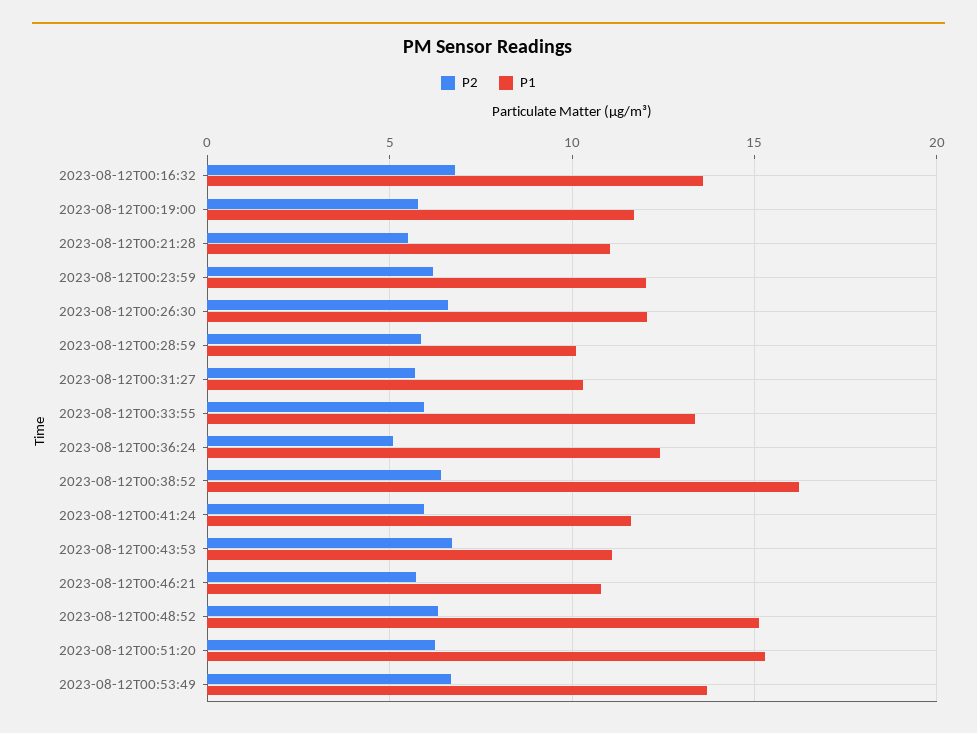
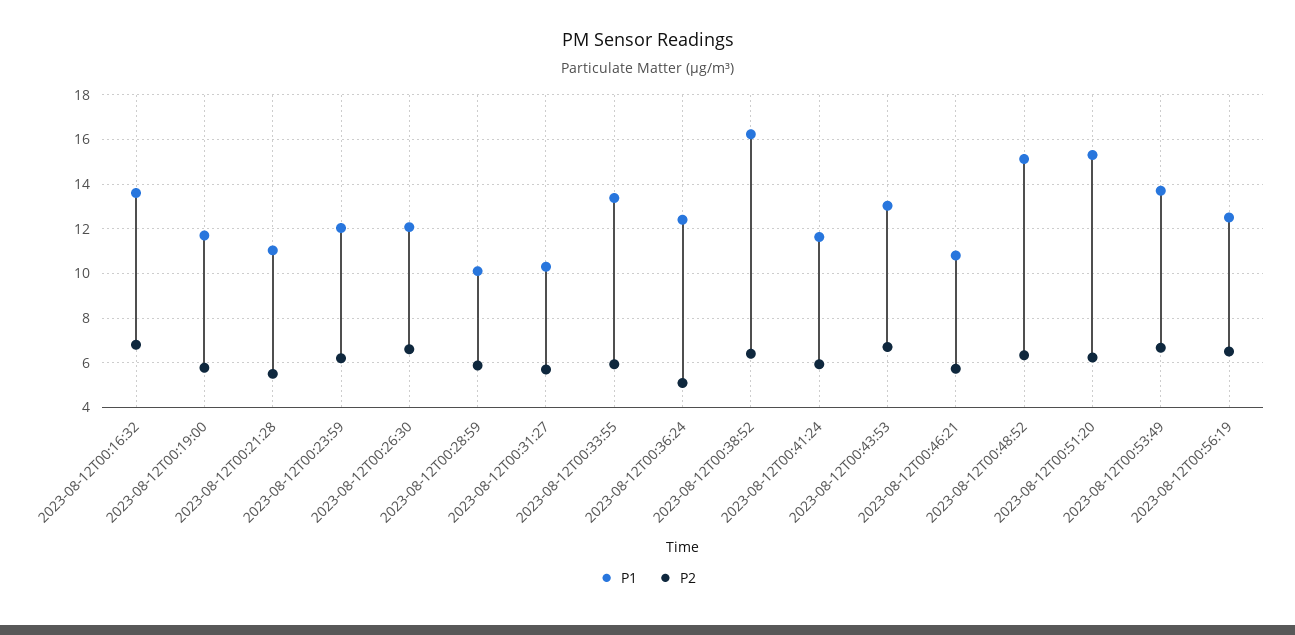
P1, 2023-08-12T00:43:53: 11 -> 13
P1, 2023-08-12T00:56:19: none -> 12.5
P2, 2023-08-12T00:56:19: none -> 6.5

